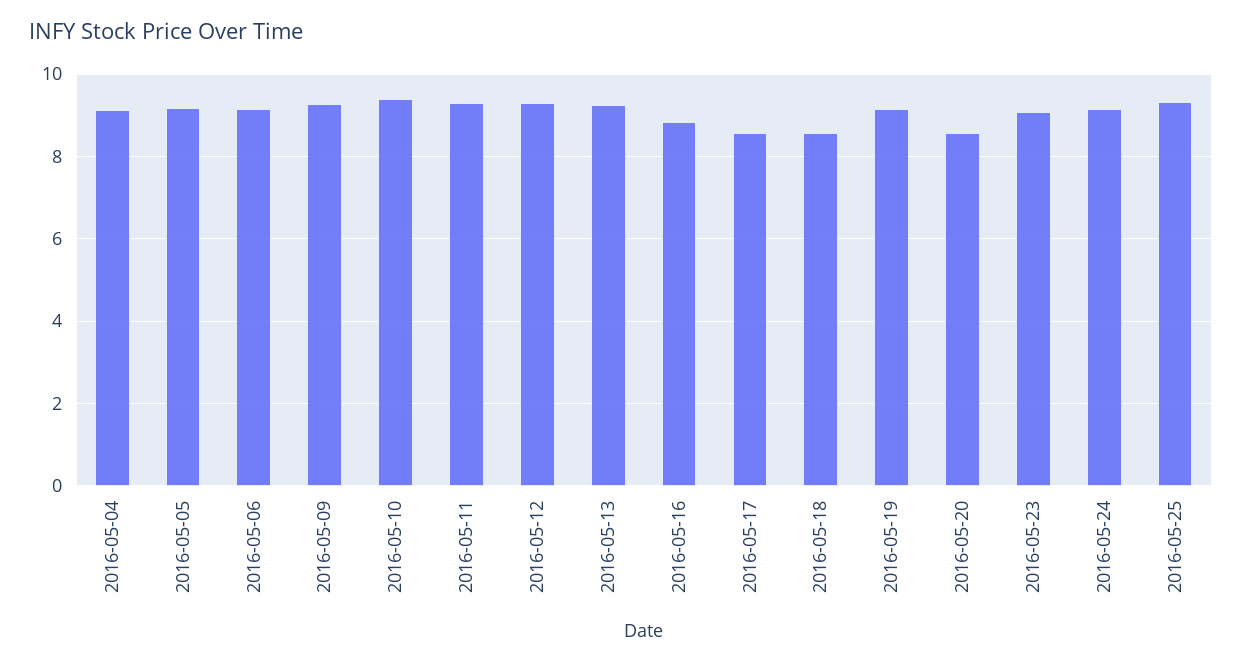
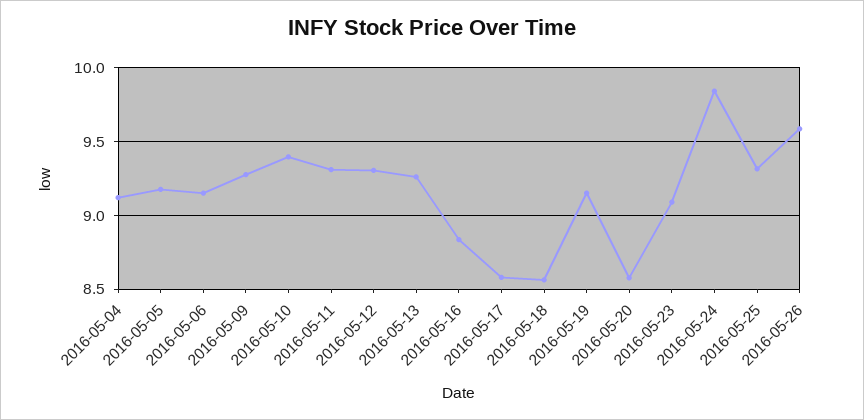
2016-05-24: 9.2 -> 9.85
2016-05-26: none -> 9.6

